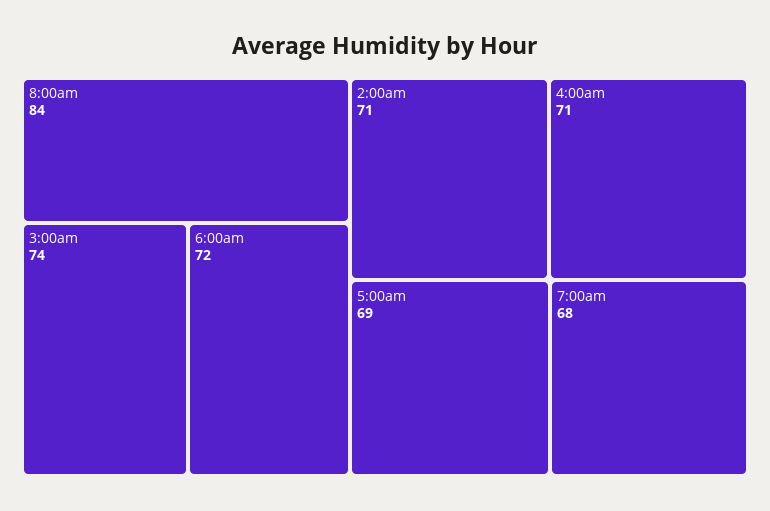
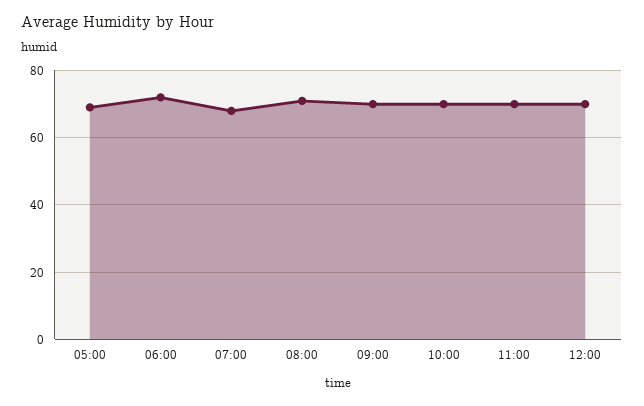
8:00am: 84 -> 70
3:00am: 74 -> none
2:00am: 71 -> none
4:00am: 71 -> none
09:00: none -> 70
10:00: none -> 70
11:00: none -> 70
12:00: none -> 70

